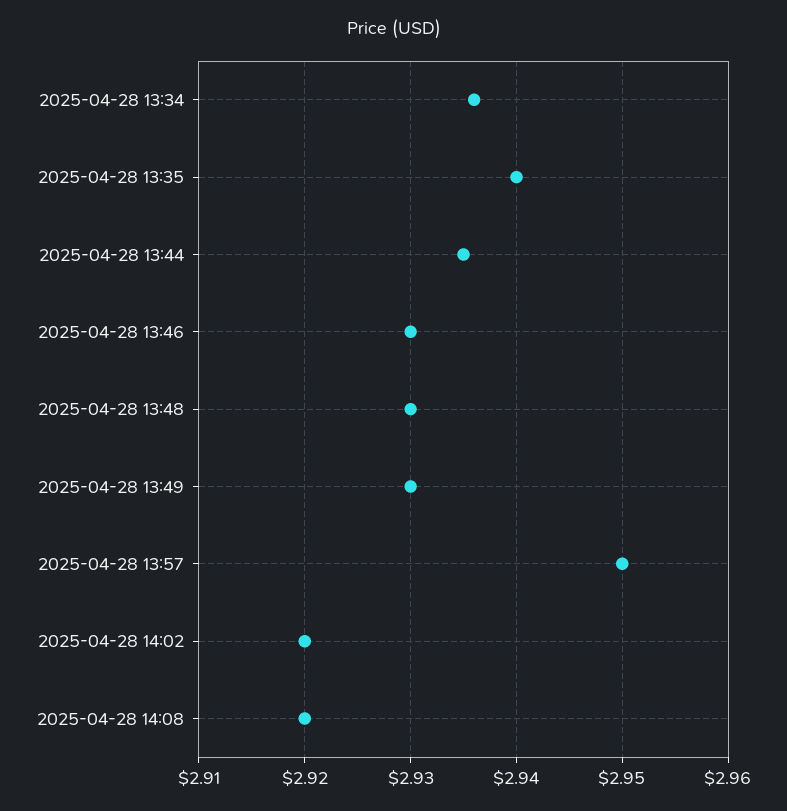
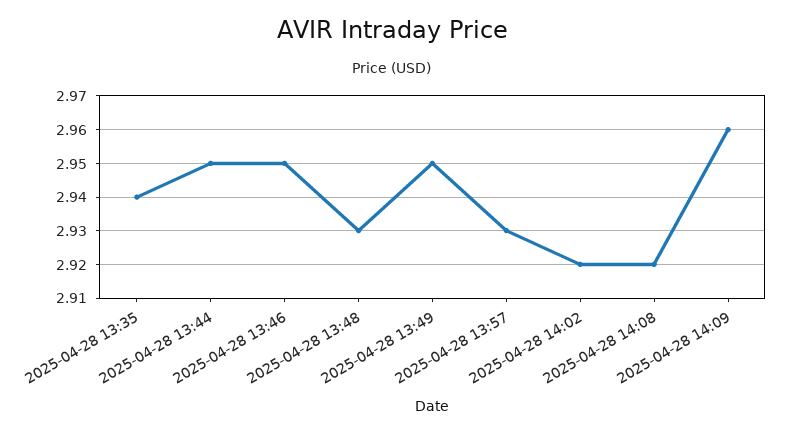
2025-04-28 13:34: 2.936 -> none
2025-04-28 13:44: 2.935 -> 2.95
2025-04-28 13:46: 2.93 -> 2.95
2025-04-28 13:49: 2.93 -> 2.95
2025-04-28 13:57: 2.95 -> 2.93
2025-04-28 14:09: none -> 2.96

